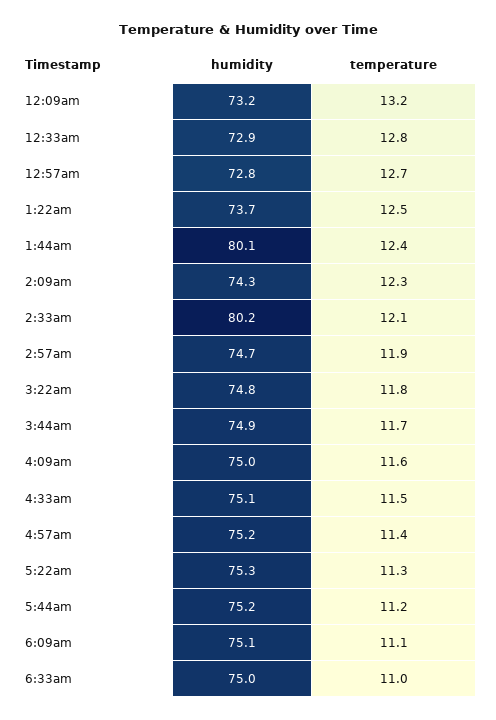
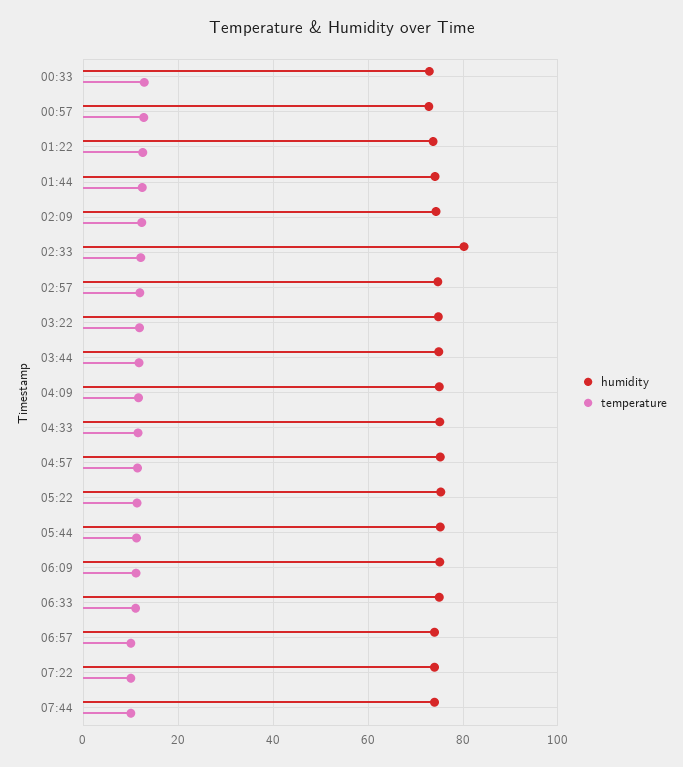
humidity, 12:09am: 73.2 -> none
temperature, 12:09am: 13.2 -> none
humidity, 1:44am: 80.1 -> 74
humidity, 06:57: none -> 74
temperature, 06:57: none -> 10
humidity, 07:22: none -> 74
temperature, 07:22: none -> 10
humidity, 07:44: none -> 74
temperature, 07:44: none -> 10

